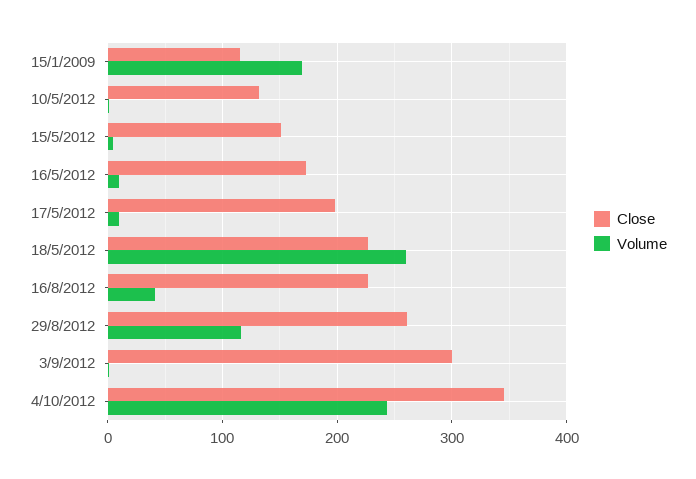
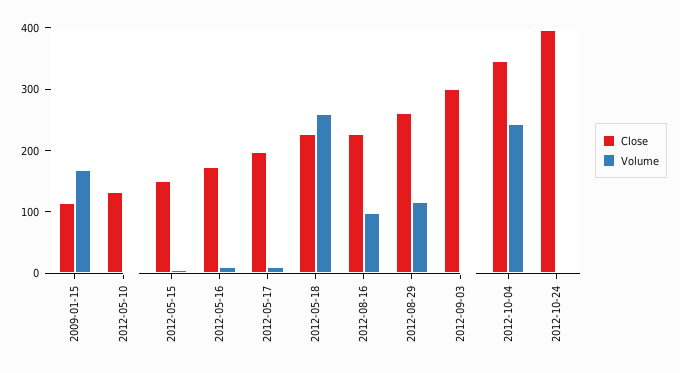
Volume, 16/8/2012: 40 -> 100
Close, 2012-10-24: none -> 400
Volume, 2012-10-24: none -> 0

